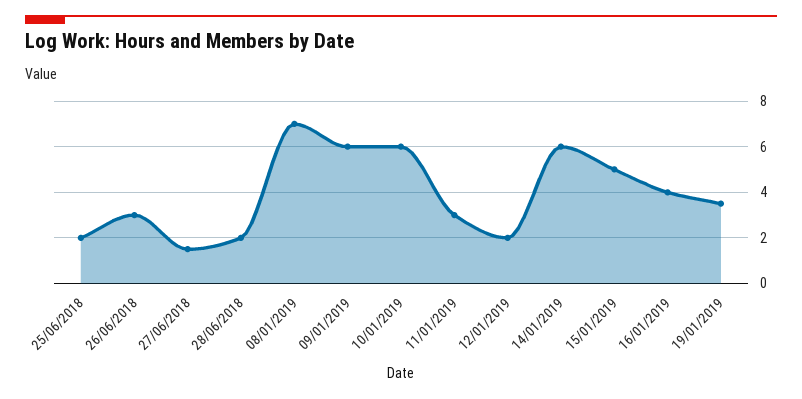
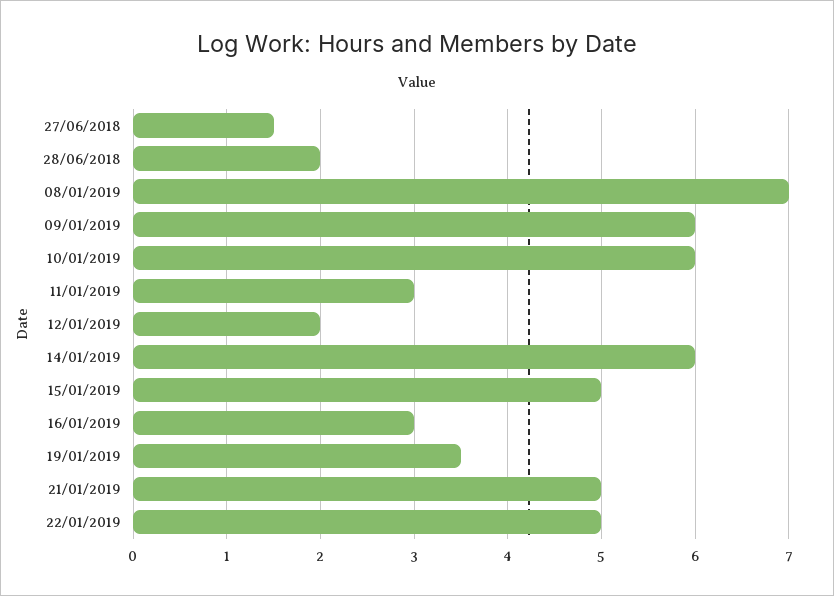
25/06/2018: 2 -> none
26/06/2018: 3 -> none
16/01/2019: 4 -> 3
21/01/2019: none -> 5
22/01/2019: none -> 5

